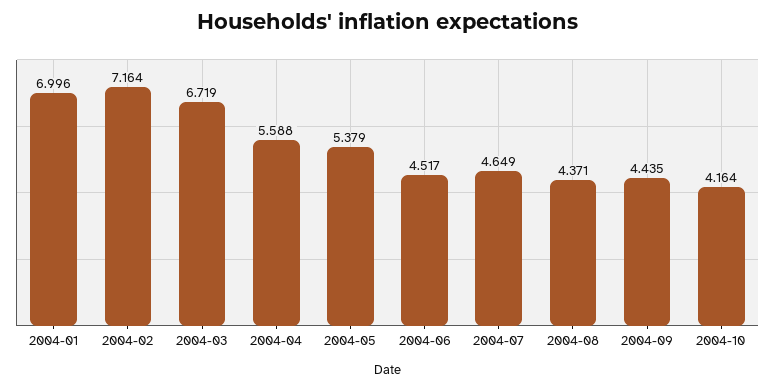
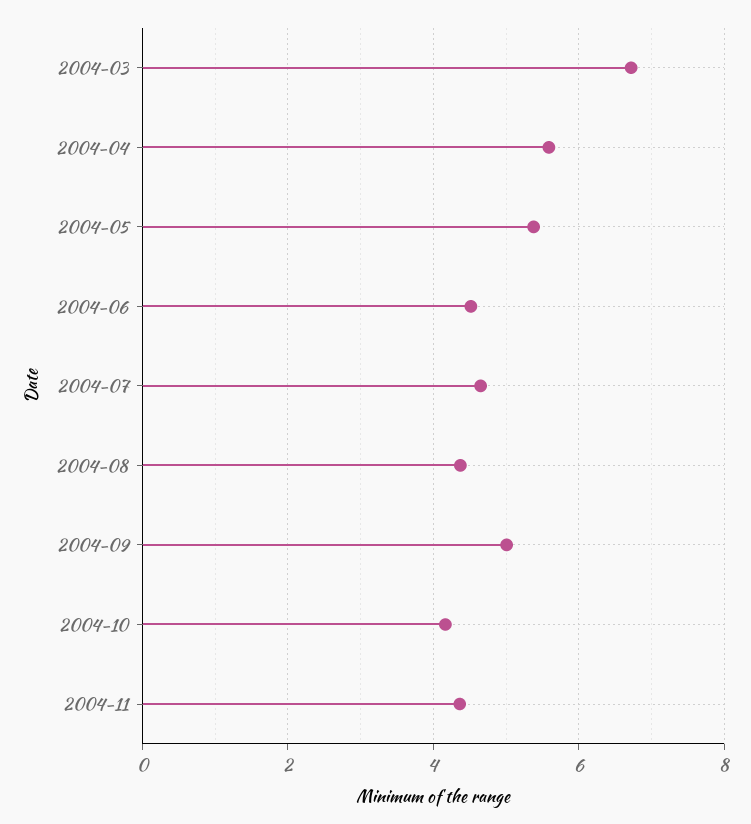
2004-01: 6.996 -> none
2004-02: 7.164 -> none
2004-09: 4.435 -> 5
2004-11: none -> 4.4

